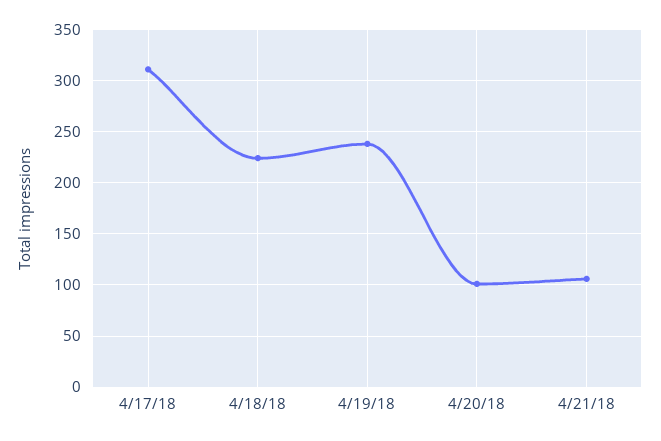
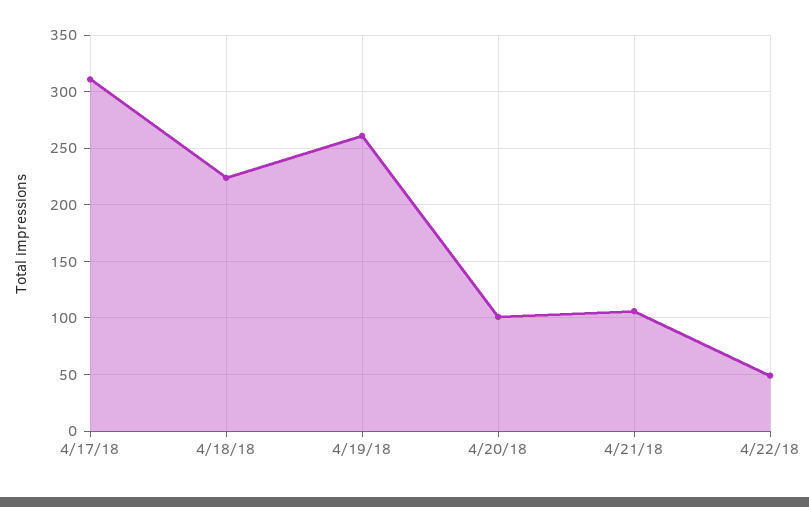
4/19/18: 240 -> 260
4/22/18: none -> 50

